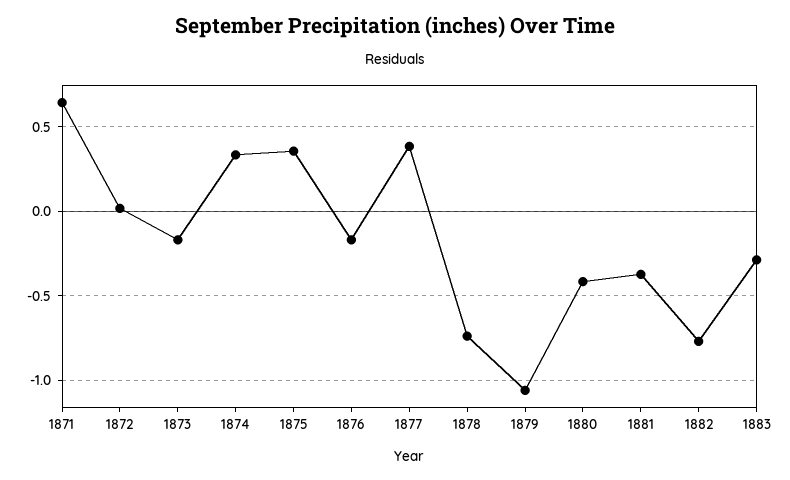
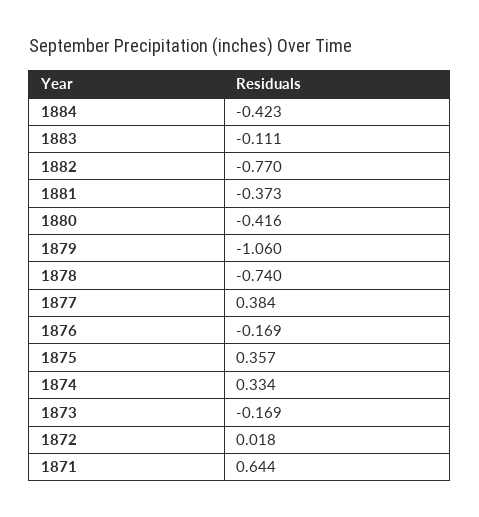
1883: -0.3 -> -0.111
1884: none -> -0.423

